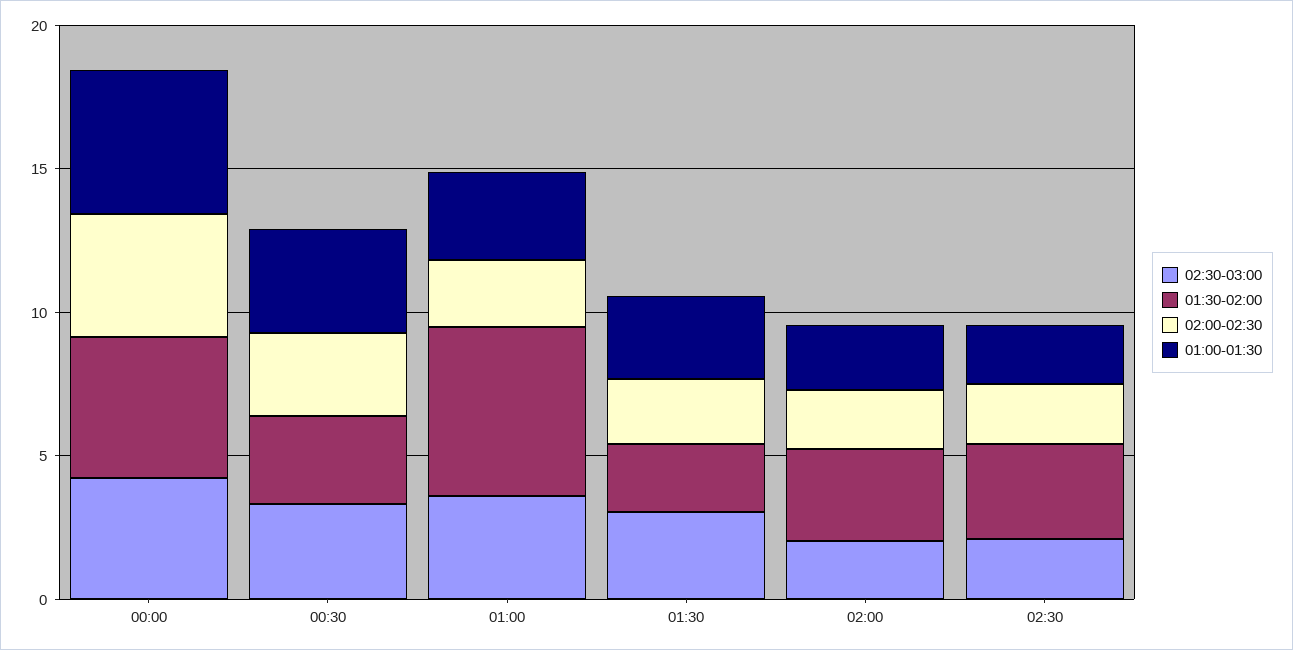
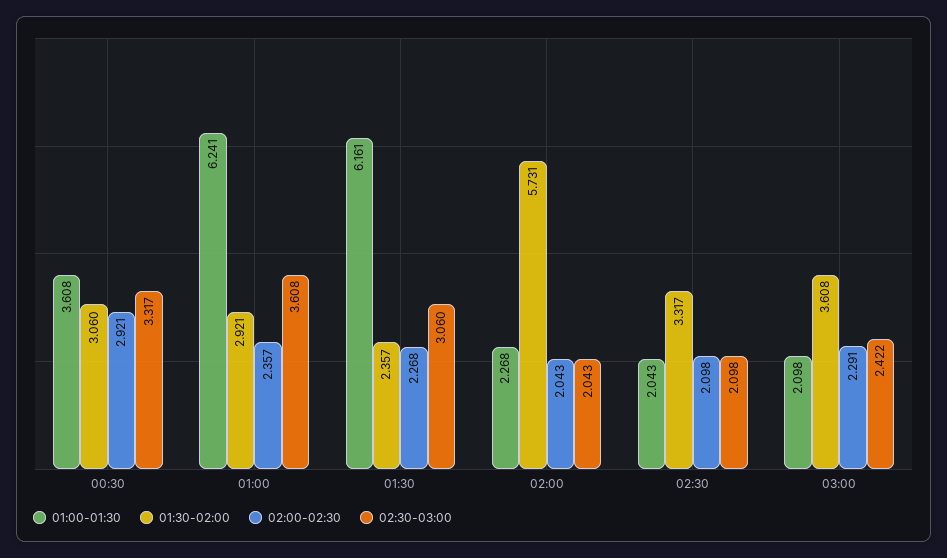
02:30-03:00, 00:00: 4 -> none
01:30-02:00, 00:00: 5 -> none
02:00-02:30, 00:00: 4 -> none
01:00-01:30, 00:00: 5 -> none
01:30-02:00, 01:00: 6 -> 2.921
01:00-01:30, 01:00: 3 -> 6.241
01:00-01:30, 01:30: 3 -> 6.161
01:30-02:00, 02:00: 3 -> 5.731
01:00-01:30, 03:00: none -> 2.098
01:30-02:00, 03:00: none -> 3.608
02:00-02:30, 03:00: none -> 2.291
02:30-03:00, 03:00: none -> 2.422

